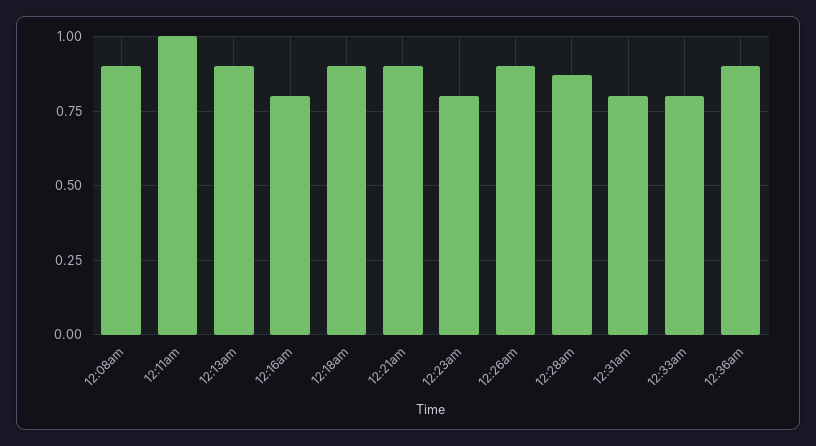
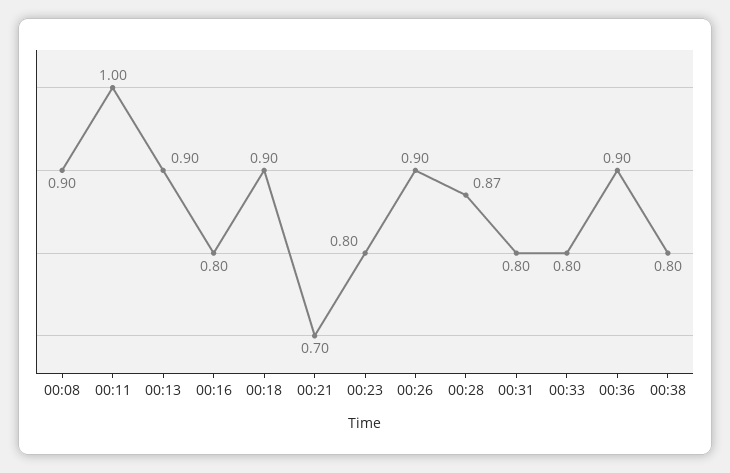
12:21am: 0.9 -> 0.7
00:38: none -> 0.8

